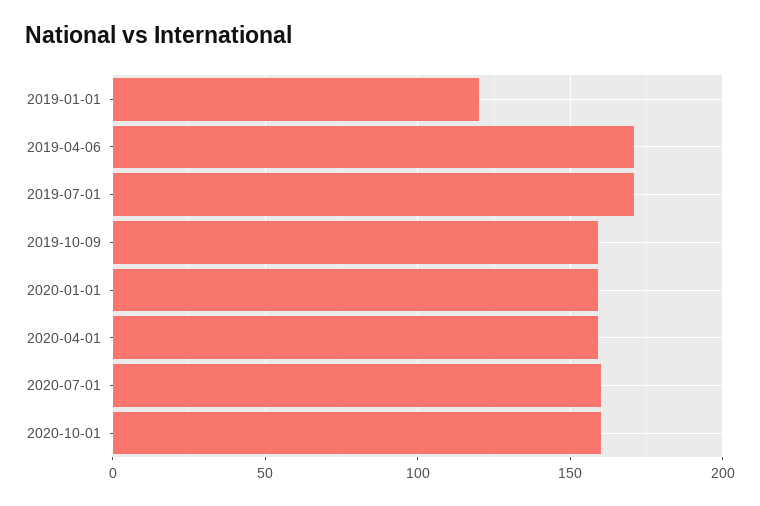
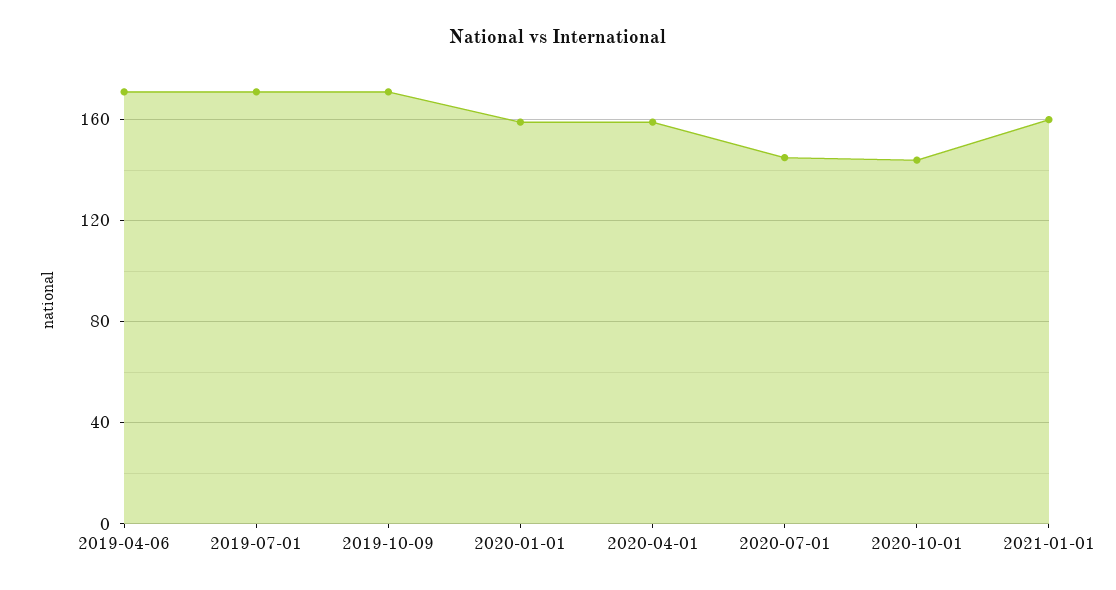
2019-01-01: 120 -> none
2019-10-09: 160 -> 170
2020-07-01: 160 -> 145
2020-10-01: 160 -> 145
2021-01-01: none -> 160

